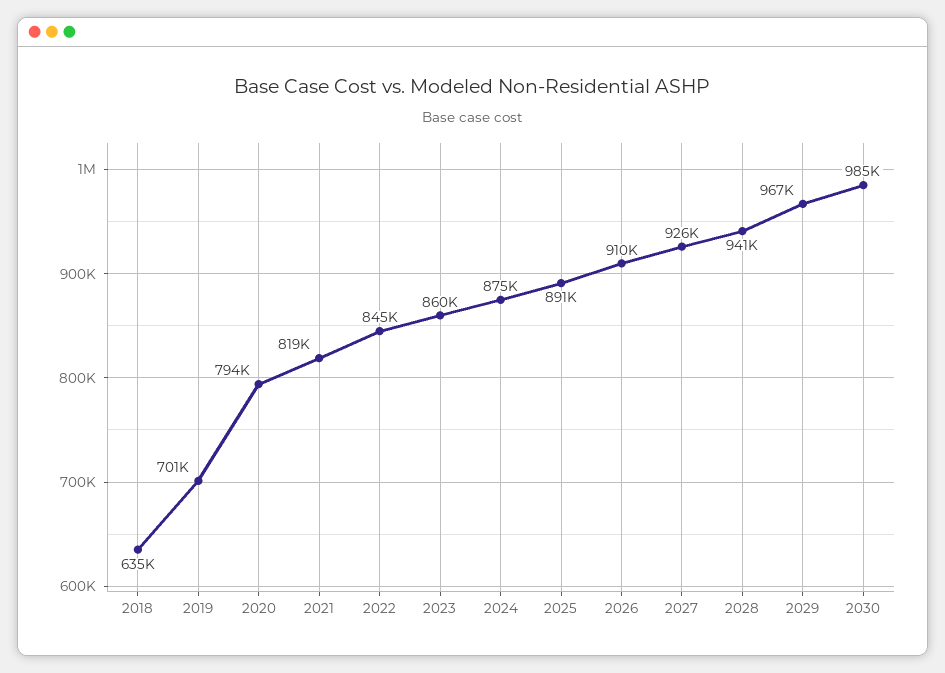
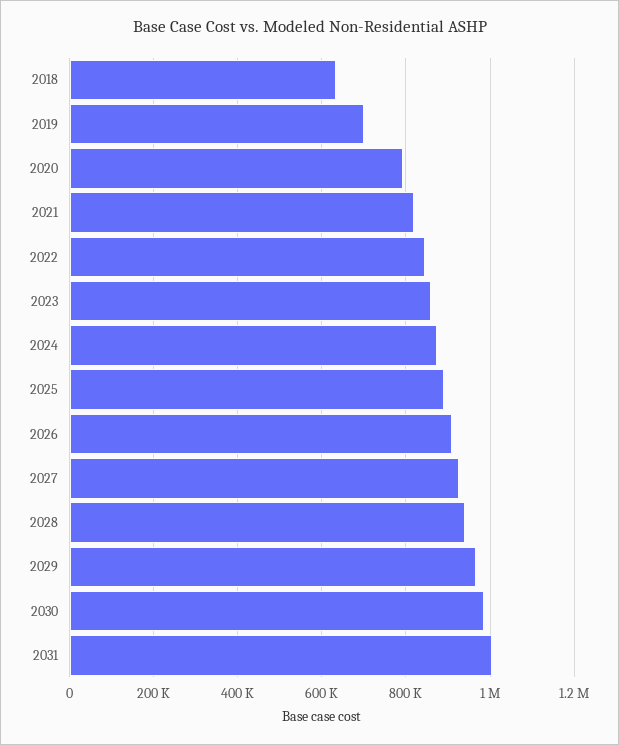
2031: none -> 1000000

